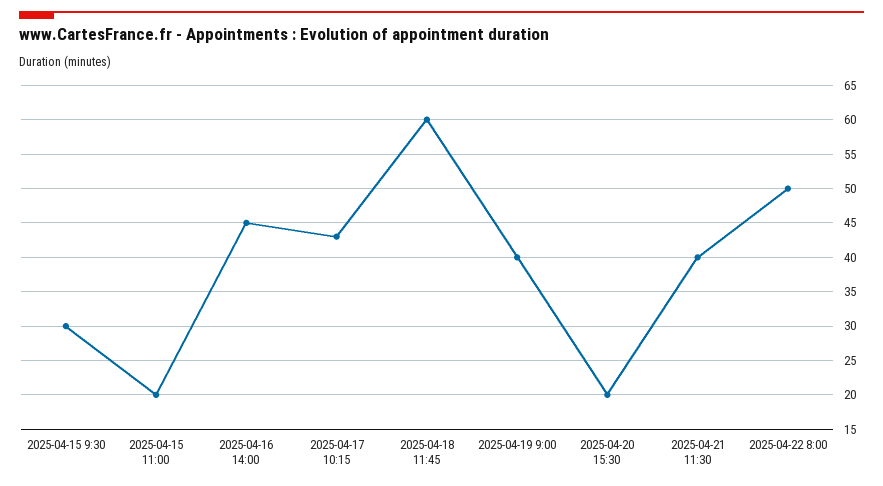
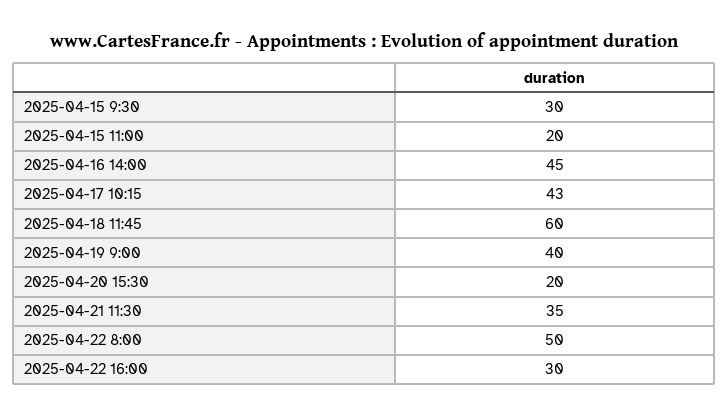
2025-04-21 11:30: 40 -> 35
2025-04-22 16:00: none -> 30

